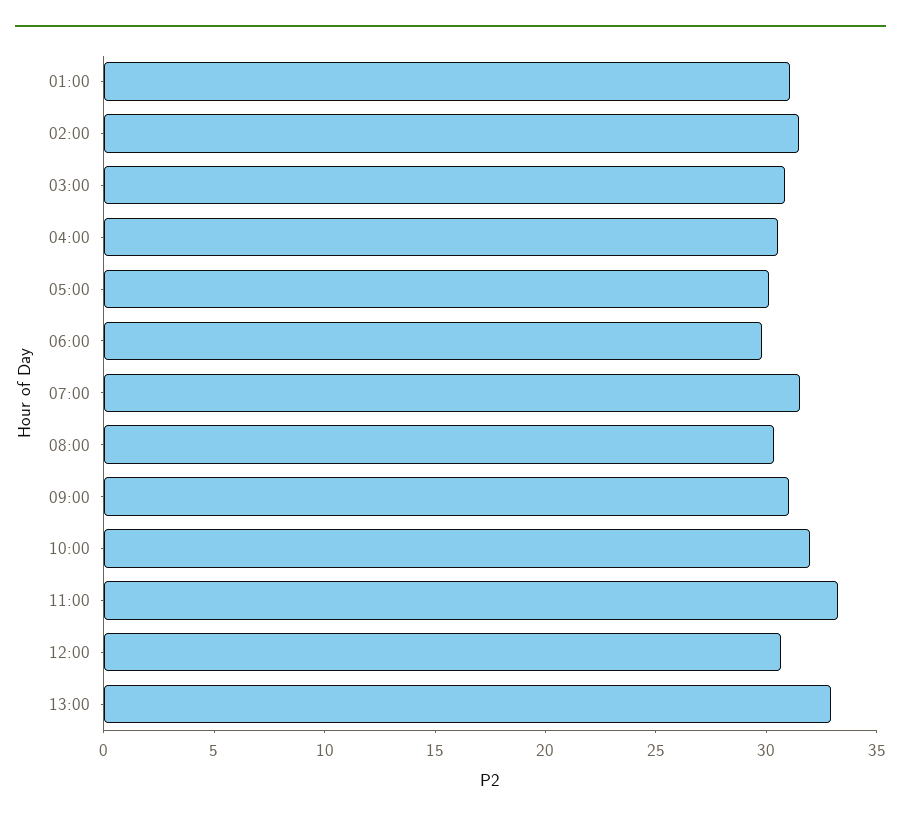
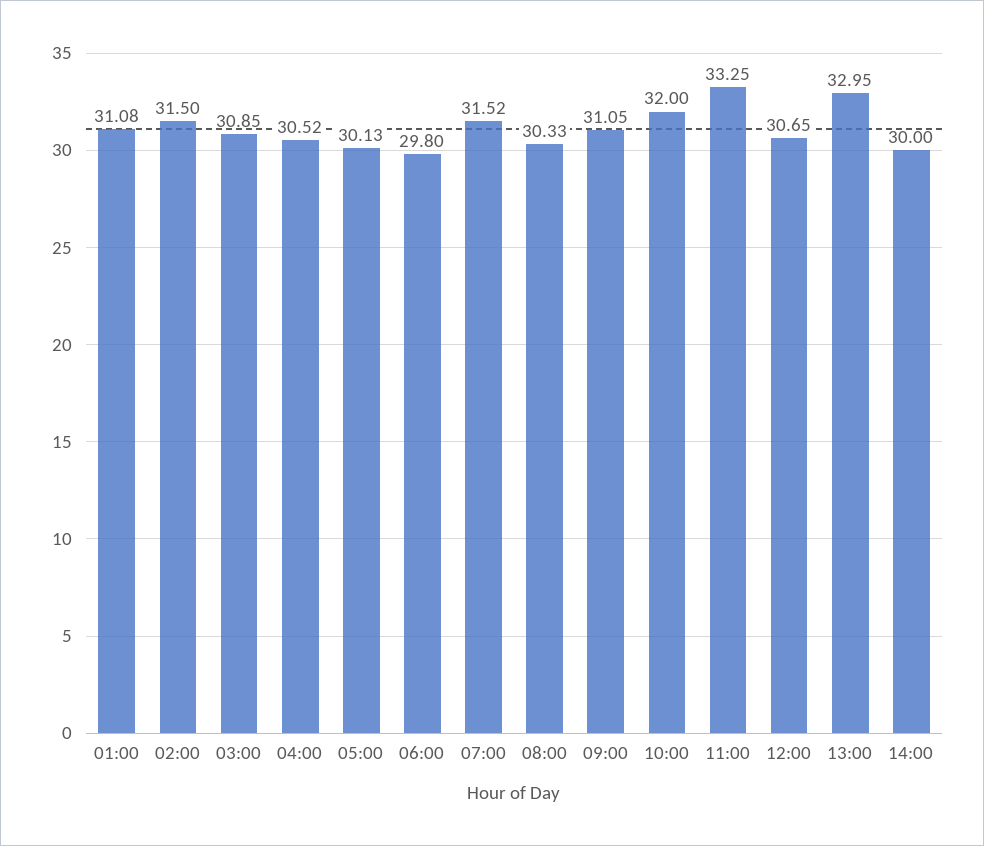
14:00: none -> 30

